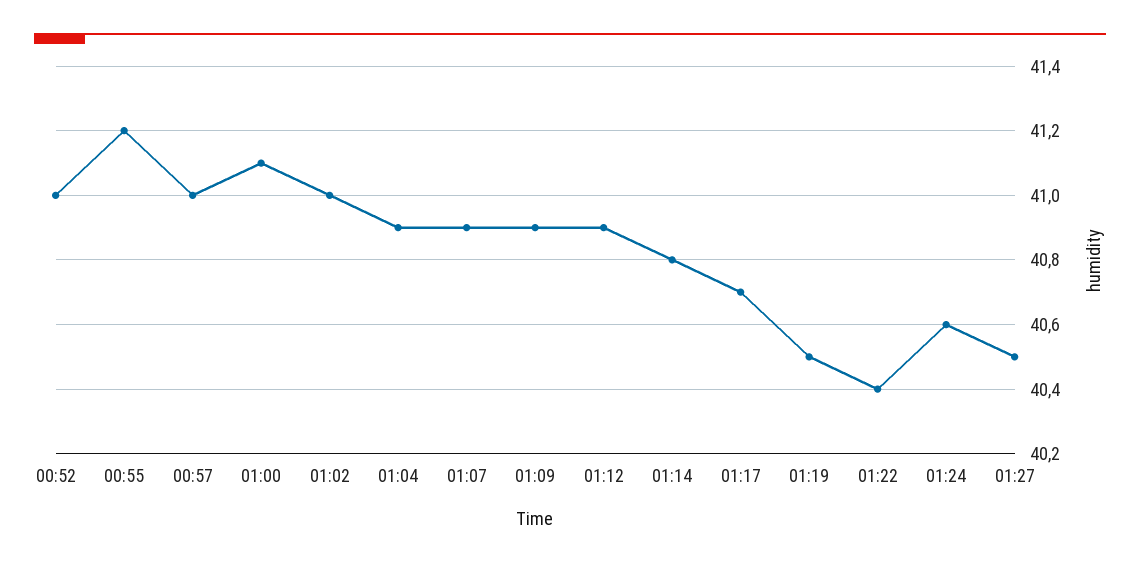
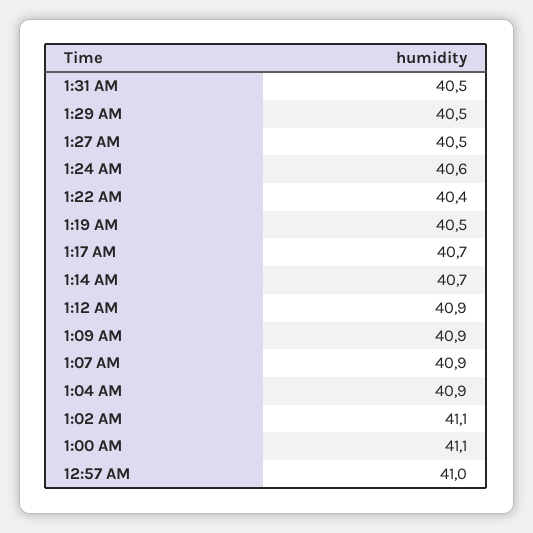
00:52: 41 -> none
00:55: 41.2 -> none
01:02: 41 -> 41.1
01:14: 40.8 -> 40.7
1:31 AM: none -> 40.5
1:29 AM: none -> 40.5

